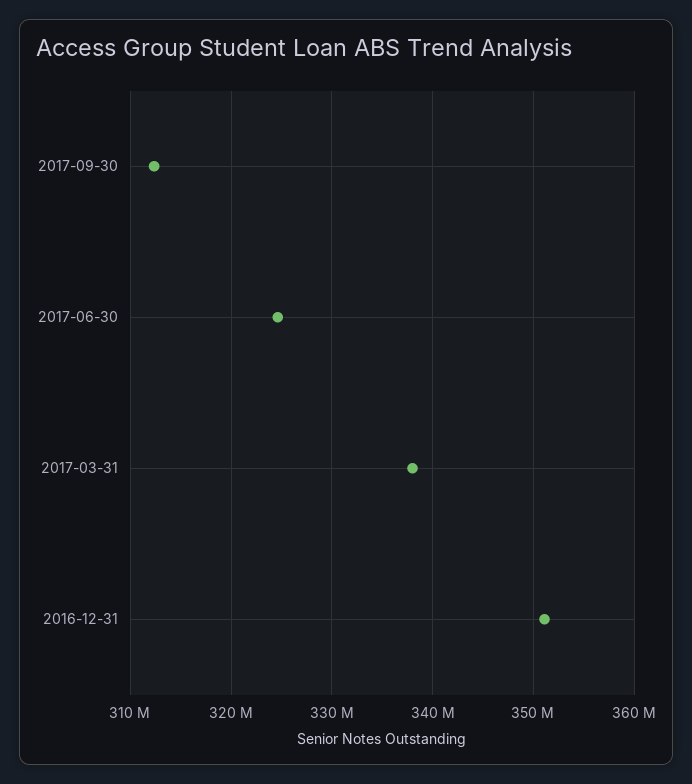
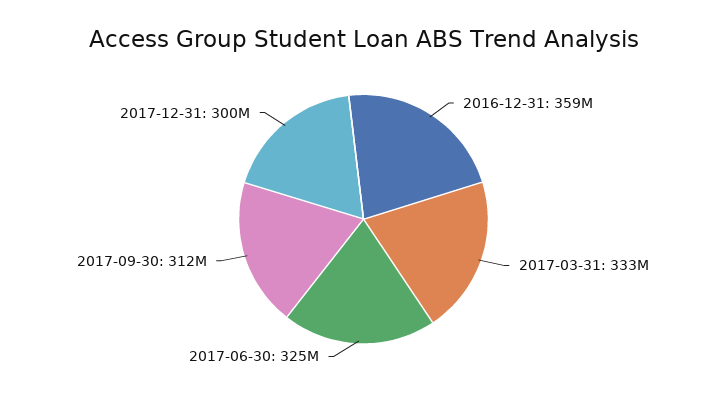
2017-03-31: 338000000 -> 333000000
2016-12-31: 351000000 -> 359000000
2017-12-31: none -> 300000000

